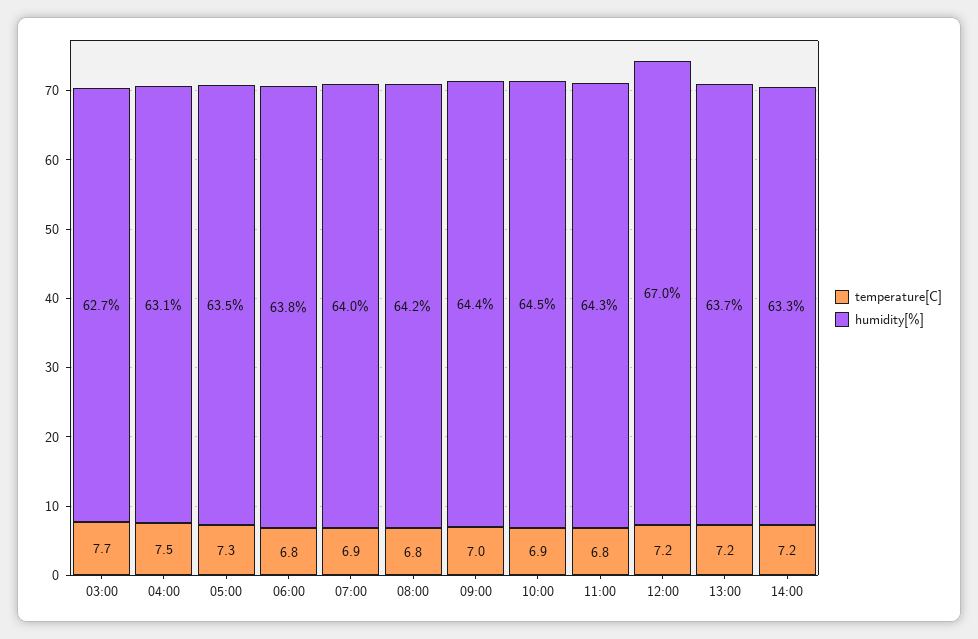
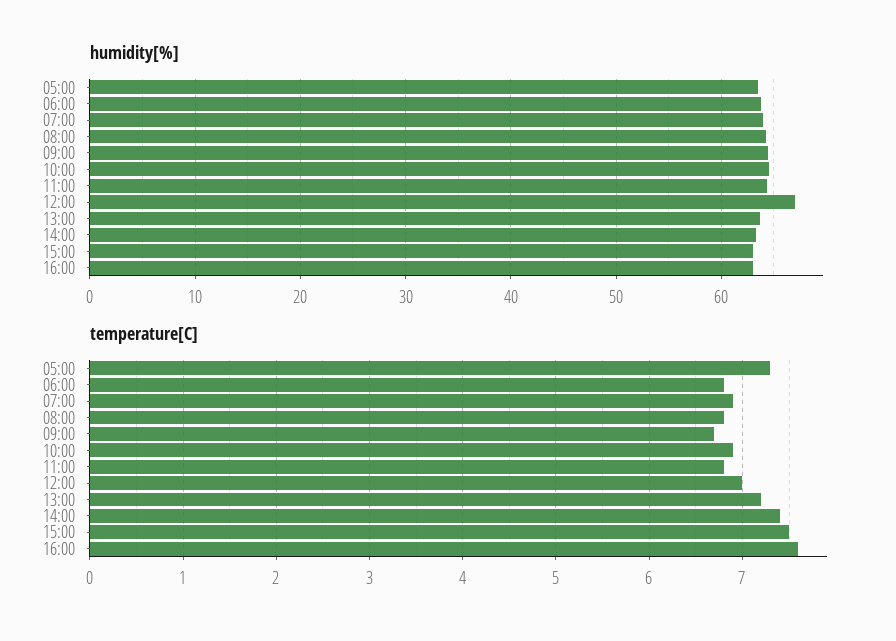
temperature[C], 03:00: 7.7 -> none
humidity[%], 03:00: 62.7 -> none
temperature[C], 04:00: 7.5 -> none
humidity[%], 04:00: 63.1 -> none
temperature[C], 09:00: 7 -> 6.7
temperature[C], 12:00: 7.2 -> 7
temperature[C], 14:00: 7.2 -> 7.4
humidity[%], 15:00: none -> 63
humidity[%], 16:00: none -> 63
temperature[C], 15:00: none -> 7.5
temperature[C], 16:00: none -> 7.6

